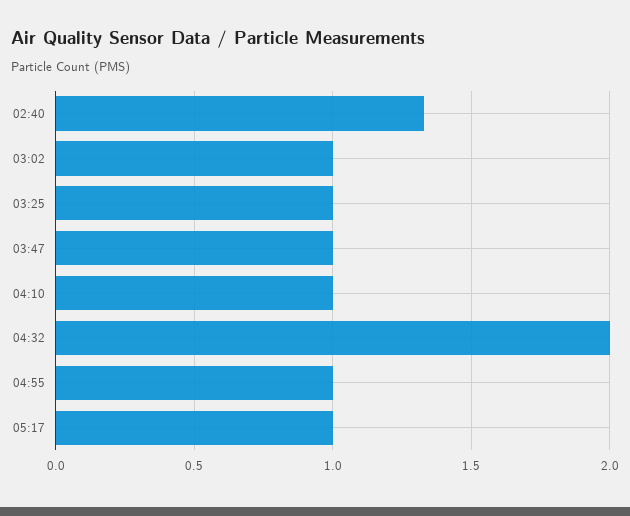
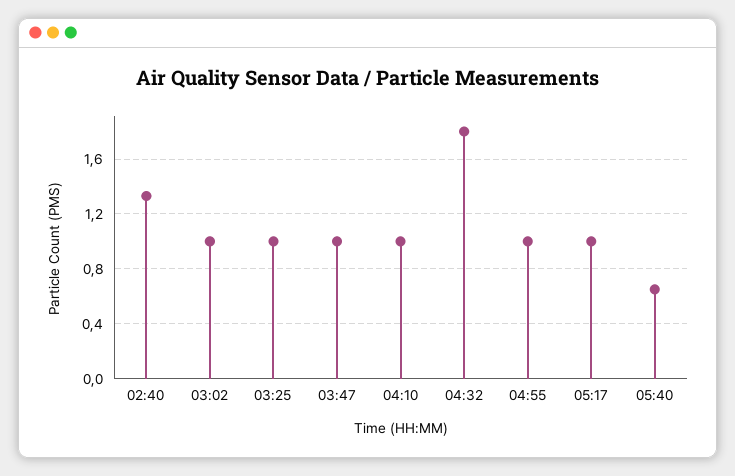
04:32: 2 -> 1.8
05:40: none -> 0.65

